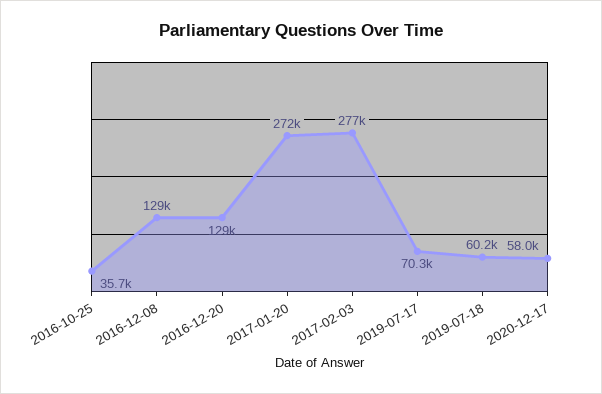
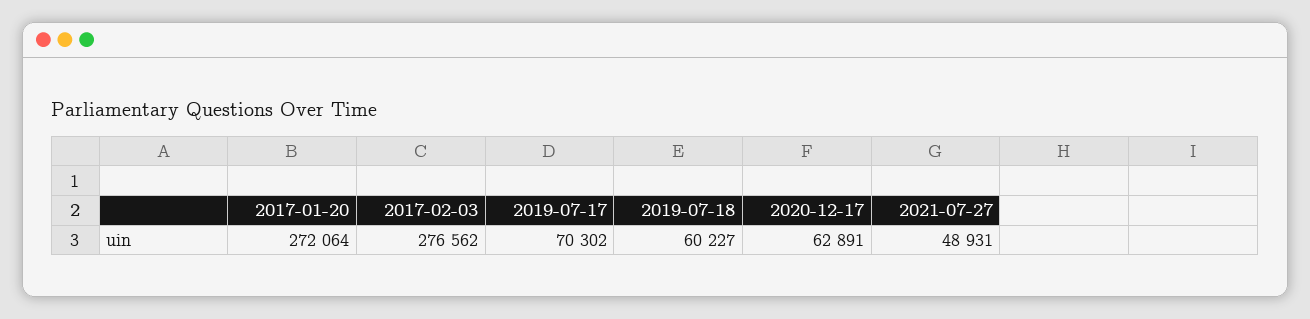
2016-10-25: 35700 -> none
2016-12-08: 129000 -> none
2016-12-20: 129000 -> none
2020-12-17: 58000 -> 62891
2021-07-27: none -> 48931

